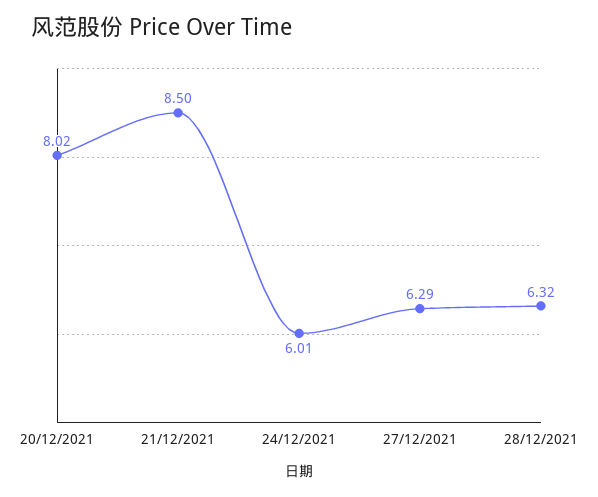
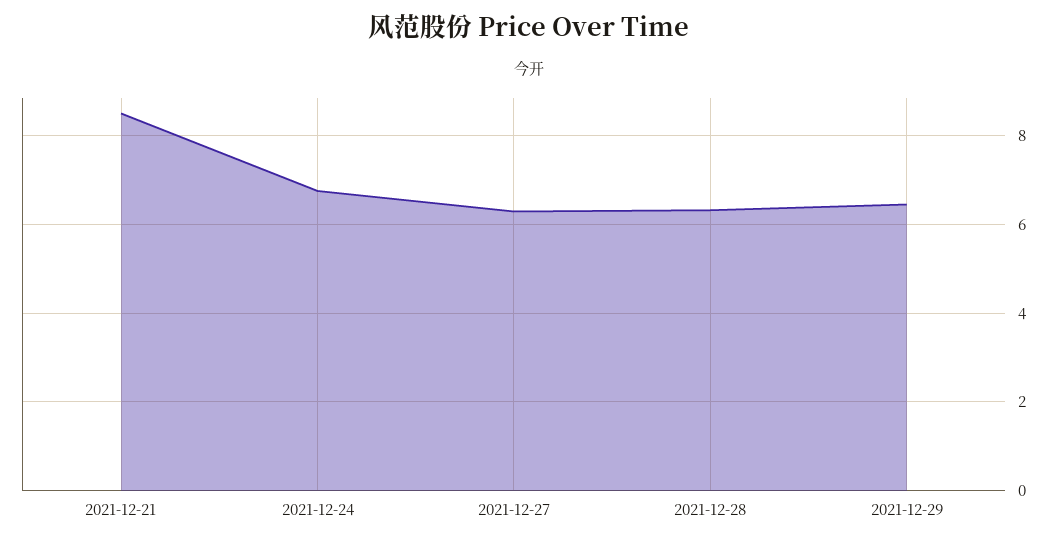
20/12/2021: 8.02 -> none
24/12/2021: 6.01 -> 6.8
2021-12-29: none -> 6.4

